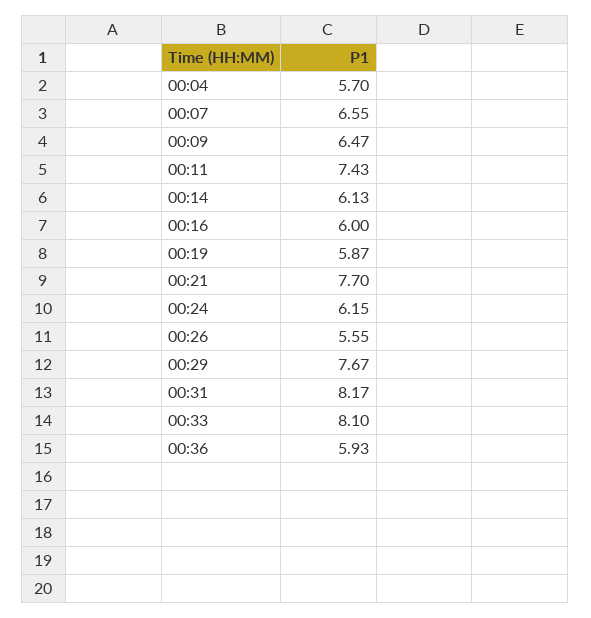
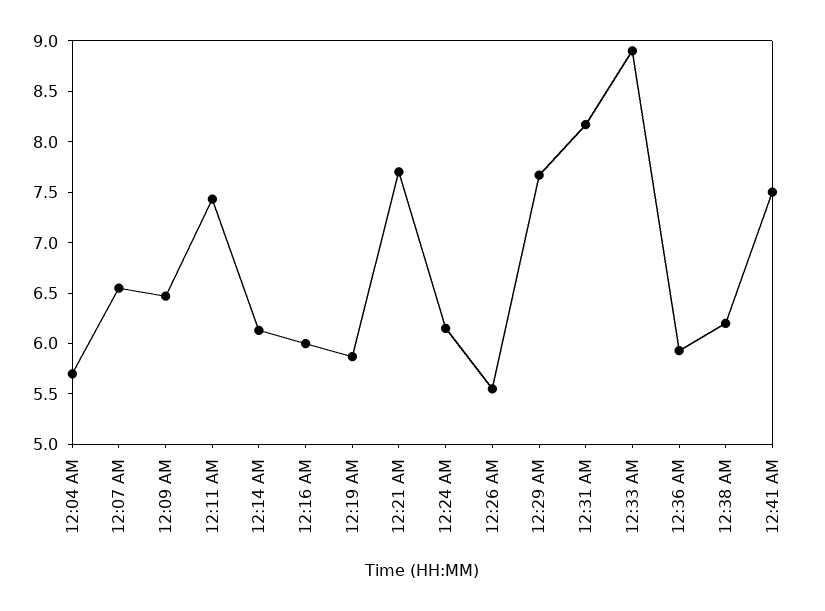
00:33: 8.1 -> 8.9
12:38 AM: none -> 6.2
12:41 AM: none -> 7.5

